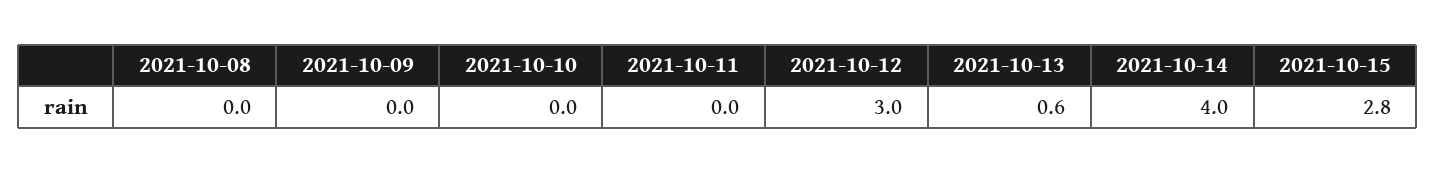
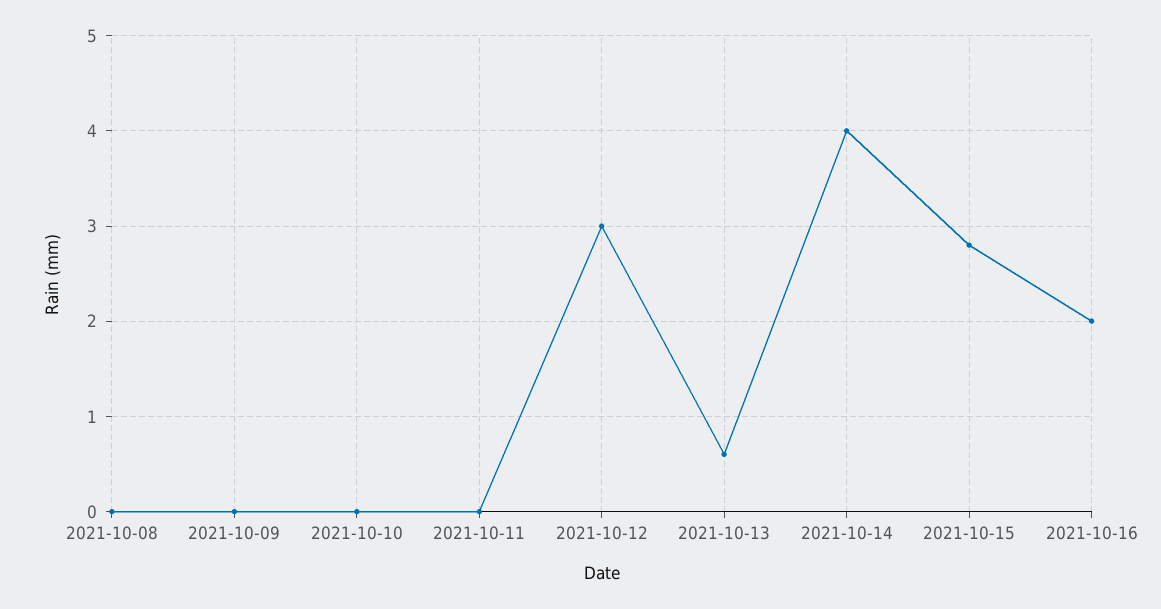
2021-10-16: none -> 2

